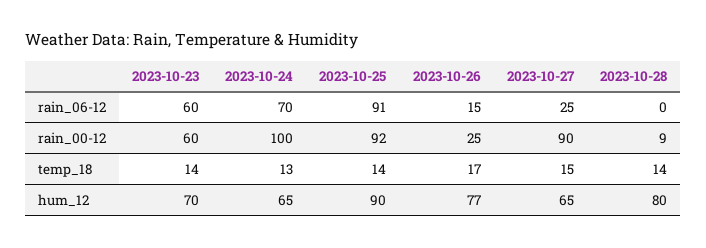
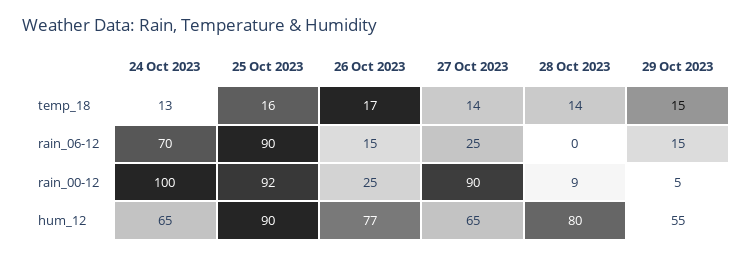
2023-10-23, rain_06-12: 60 -> none
2023-10-25, rain_06-12: 91 -> 90
2023-10-23, rain_00-12: 60 -> none
2023-10-23, temp_18: 14 -> none
2023-10-25, temp_18: 14 -> 16
2023-10-27, temp_18: 15 -> 14
2023-10-23, hum_12: 70 -> none
29 Oct 2023, temp_18: none -> 15
29 Oct 2023, rain_06-12: none -> 15
29 Oct 2023, rain_00-12: none -> 5
29 Oct 2023, hum_12: none -> 55

